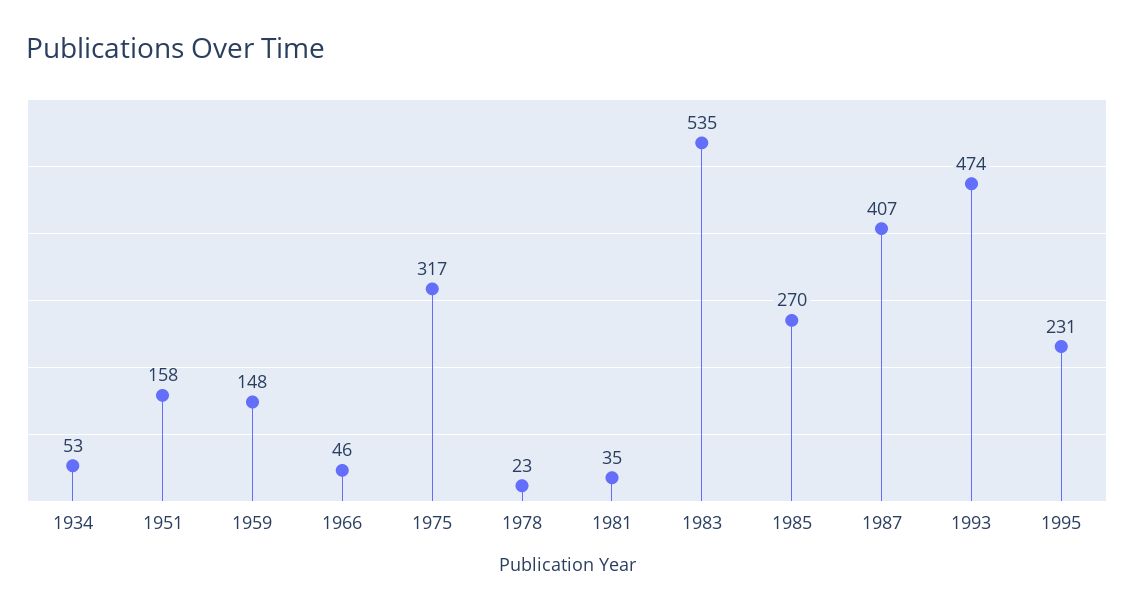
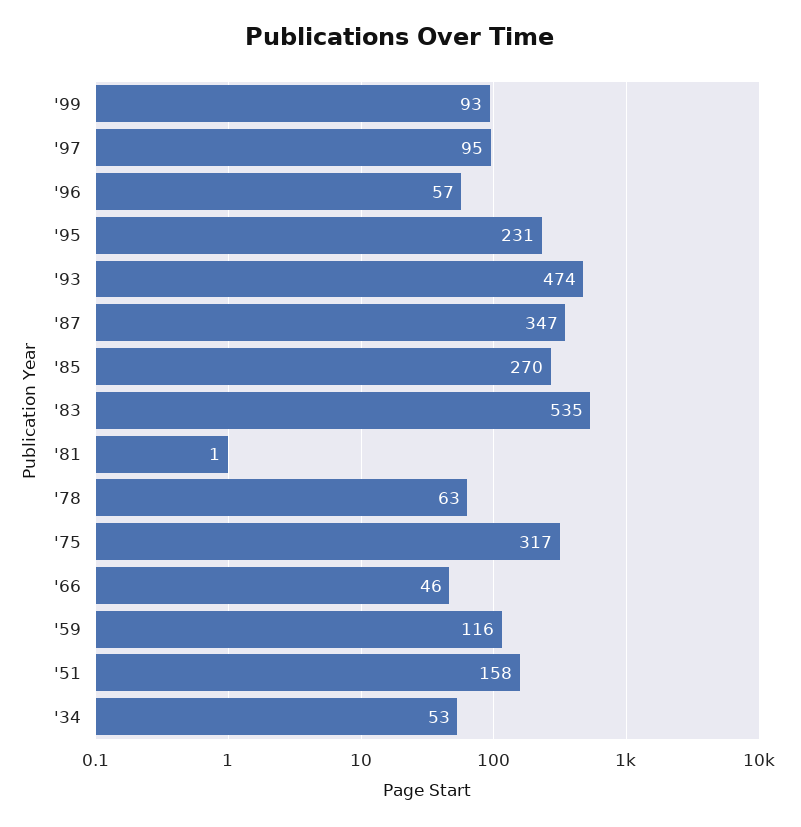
1959: 148 -> 116
1978: 23 -> 63
1981: 35 -> 1
1987: 407 -> 347
'99: none -> 93
'97: none -> 95
'96: none -> 57

